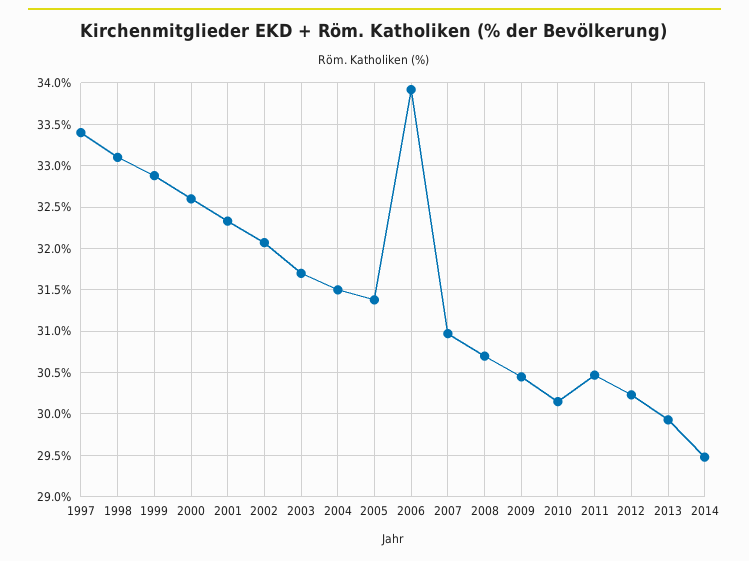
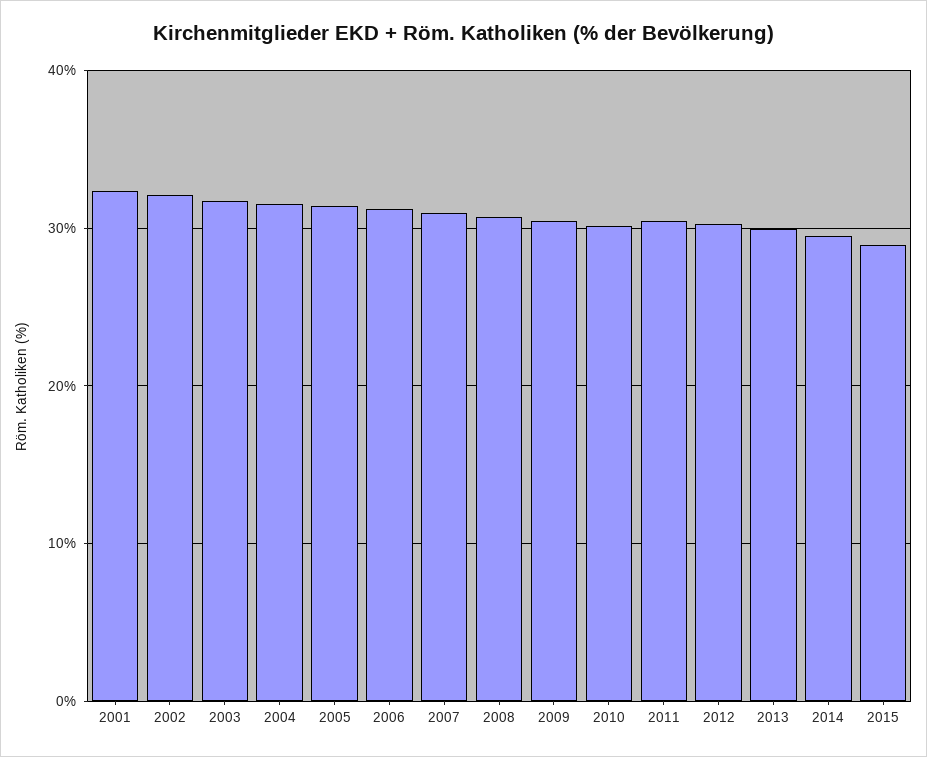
1997: 33.4 -> none
1998: 33.1 -> none
1999: 32.9 -> none
2000: 32.6 -> none
2006: 33.9 -> 31
2015: none -> 29

